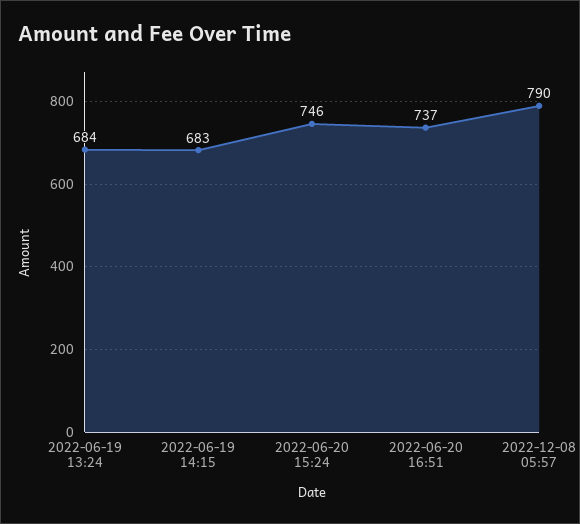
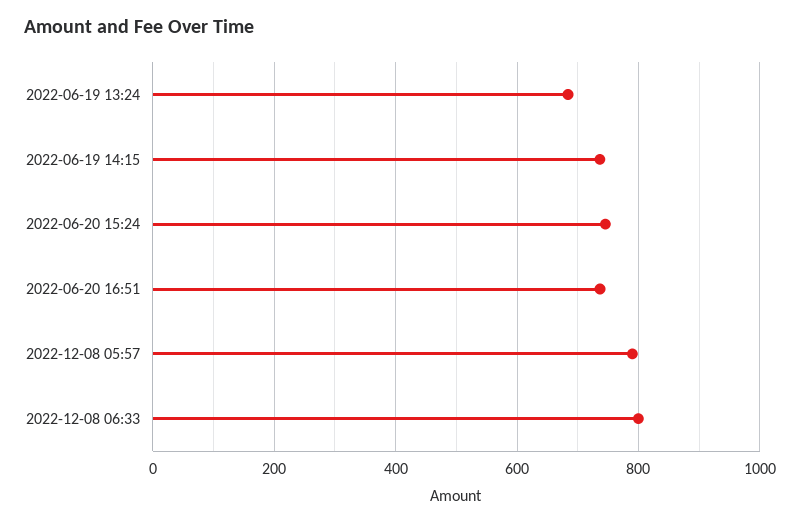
2022-06-19 14:15: 683 -> 740
2022-12-08 06:33: none -> 800

